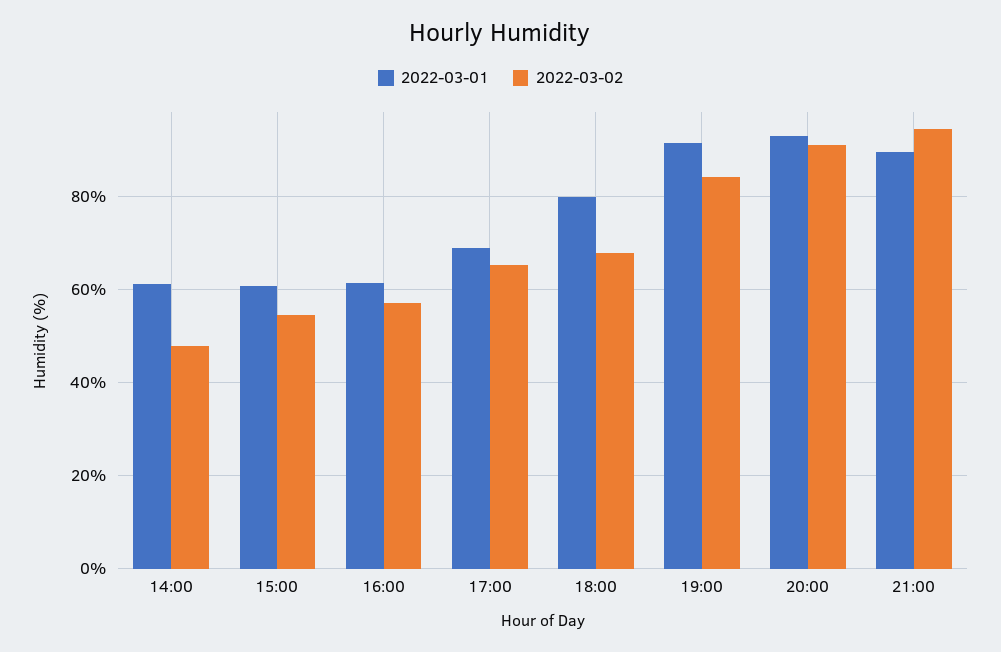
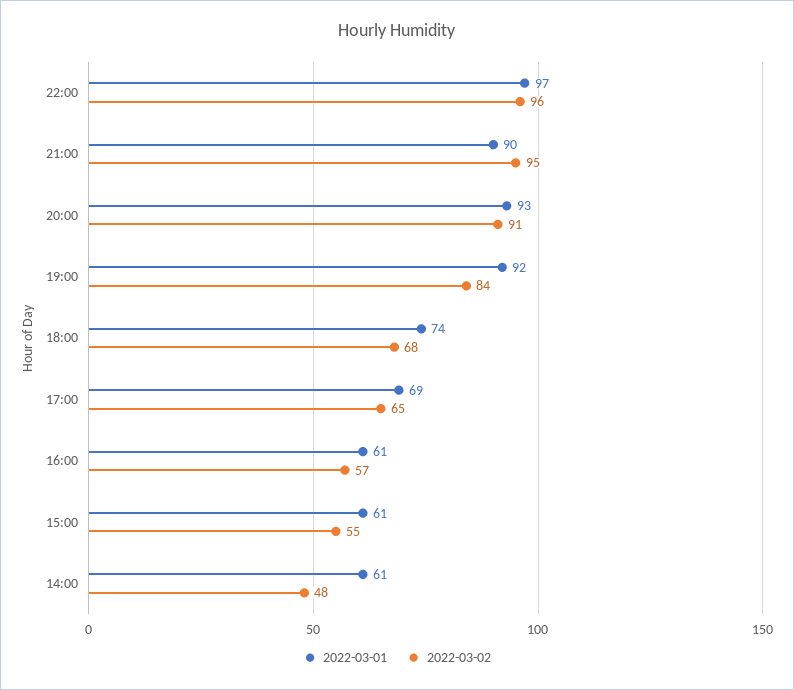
2022-03-01, 18:00: 80 -> 74
2022-03-01, 22:00: none -> 97
2022-03-02, 22:00: none -> 96

